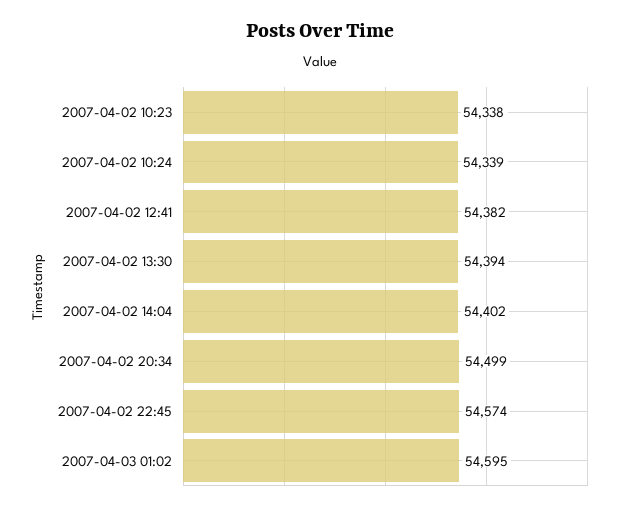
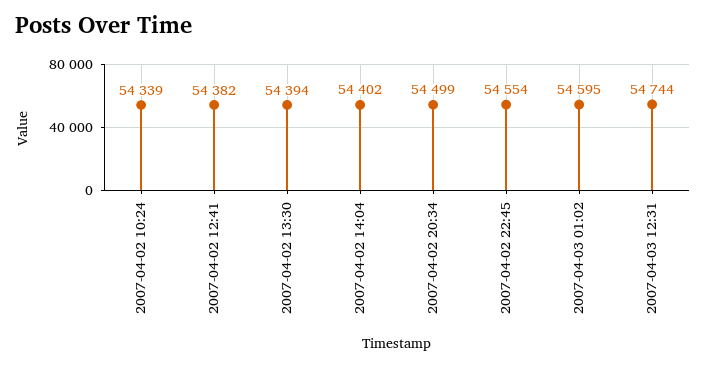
2007-04-02 10:23: 54338 -> none
2007-04-02 22:45: 54574 -> 54554
2007-04-03 12:31: none -> 54744

